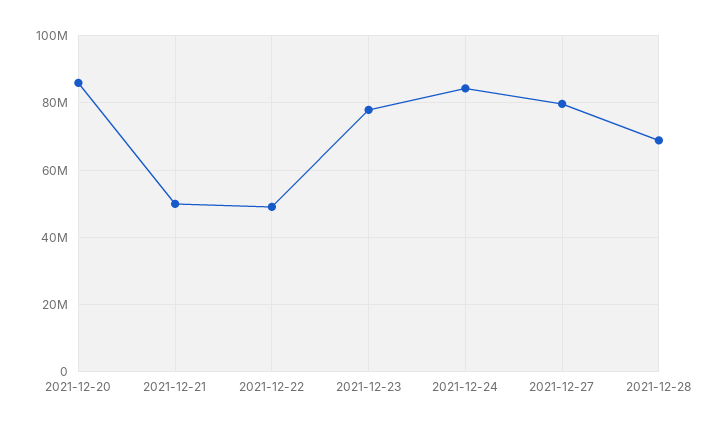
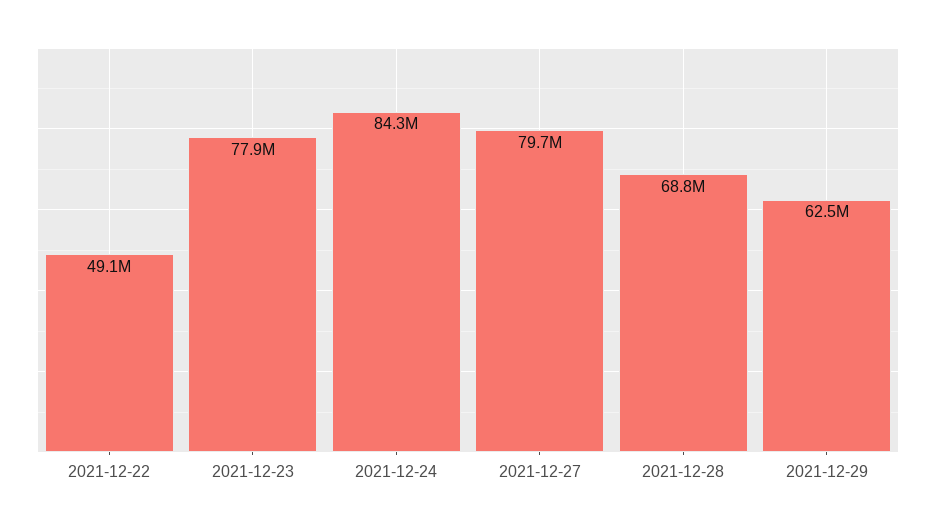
2021-12-20: 86000000 -> none
2021-12-21: 50000000 -> none
2021-12-29: none -> 62500000

